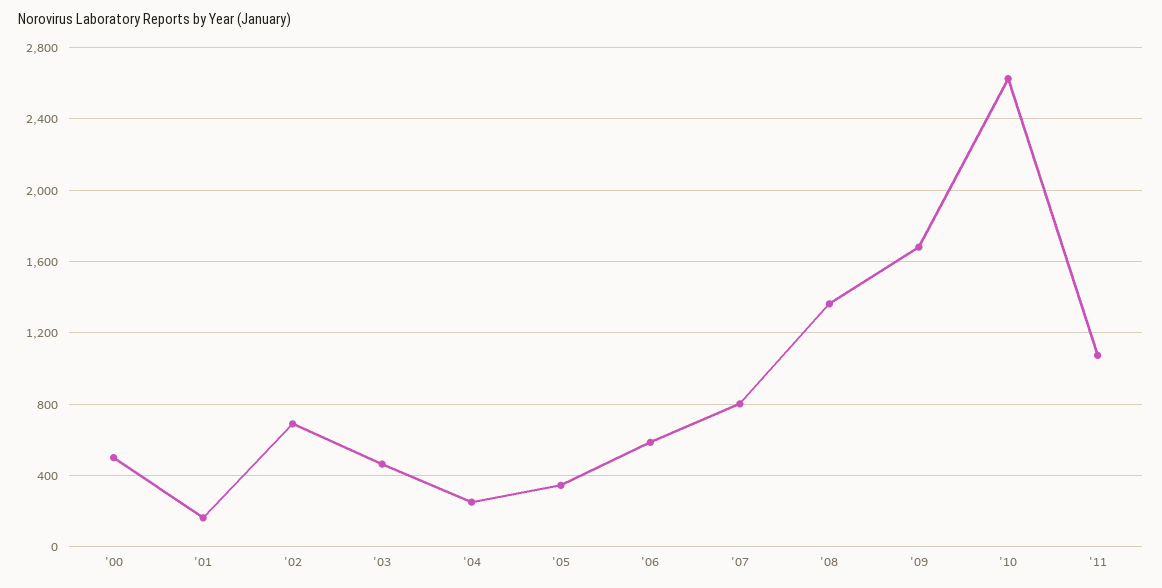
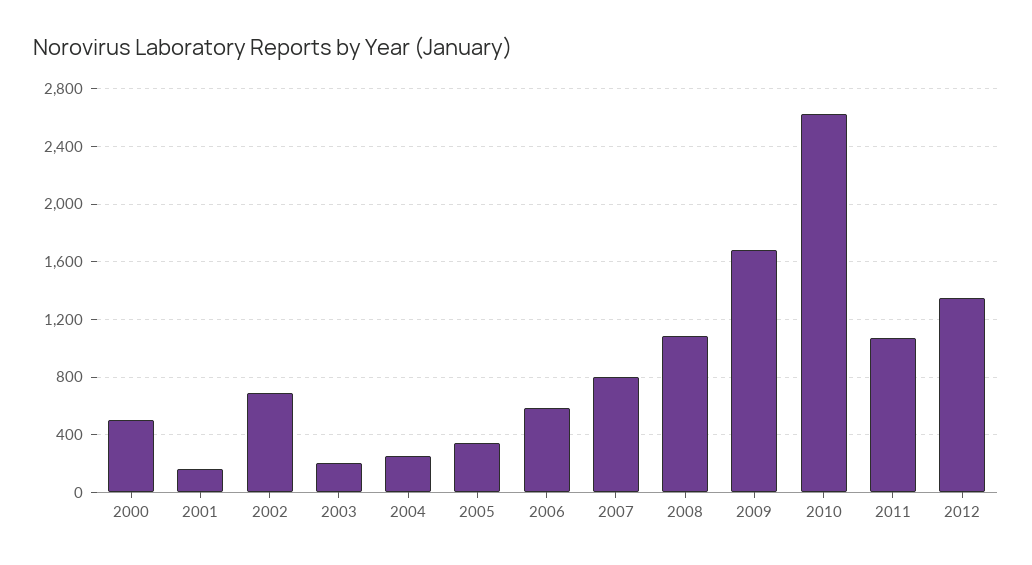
'03: 450 -> 200
'08: 1350 -> 1100
2012: none -> 1350

